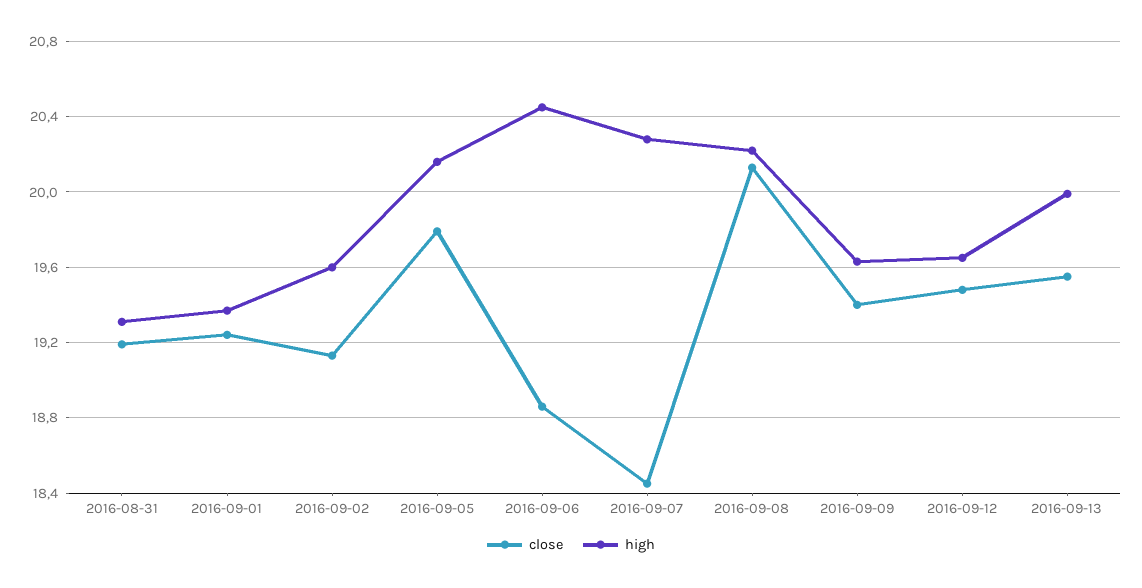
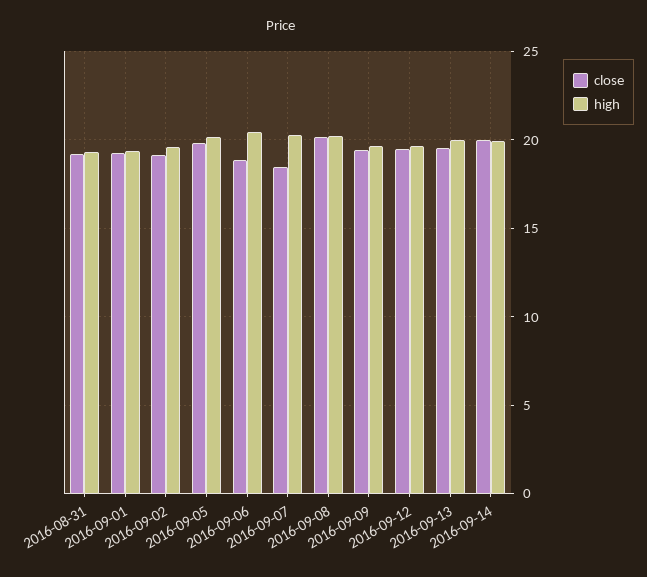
close, 2016-09-14: none -> 20
high, 2016-09-14: none -> 20

